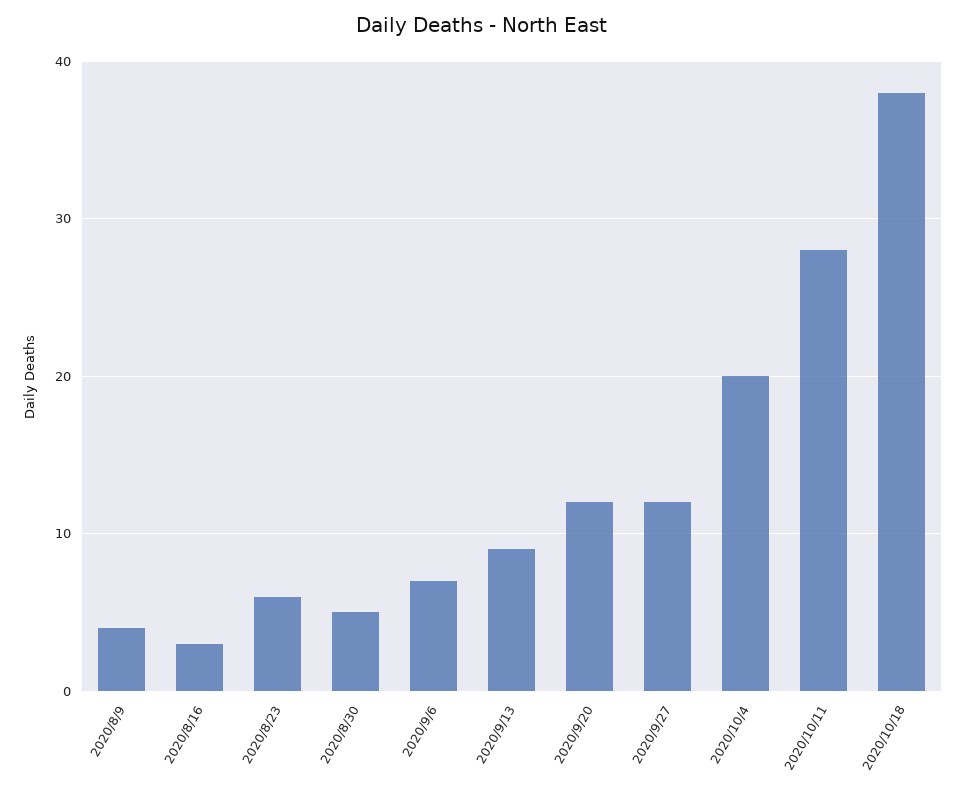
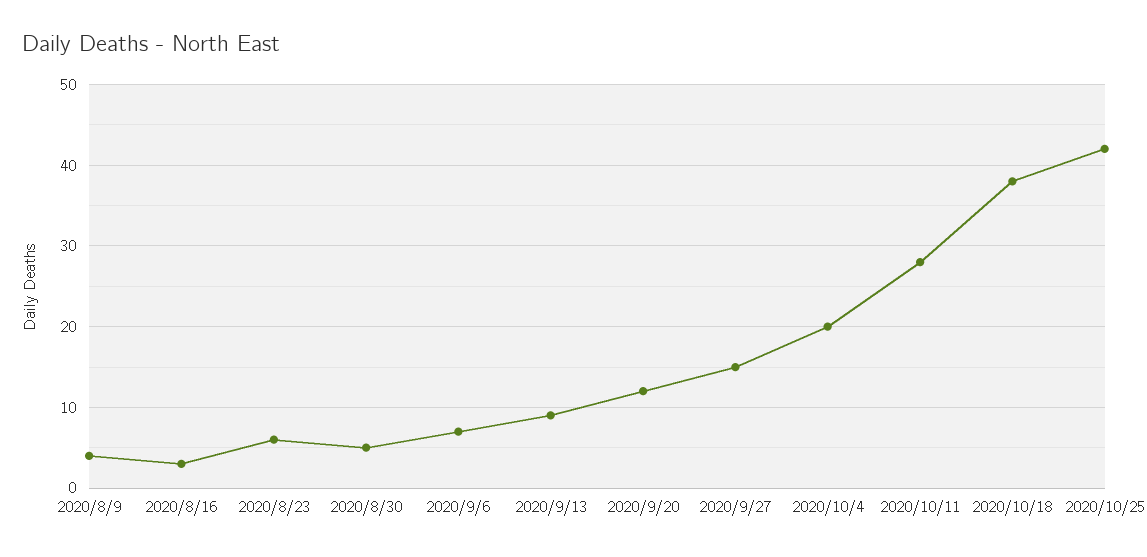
2020/9/27: 12 -> 15
2020/10/25: none -> 42

